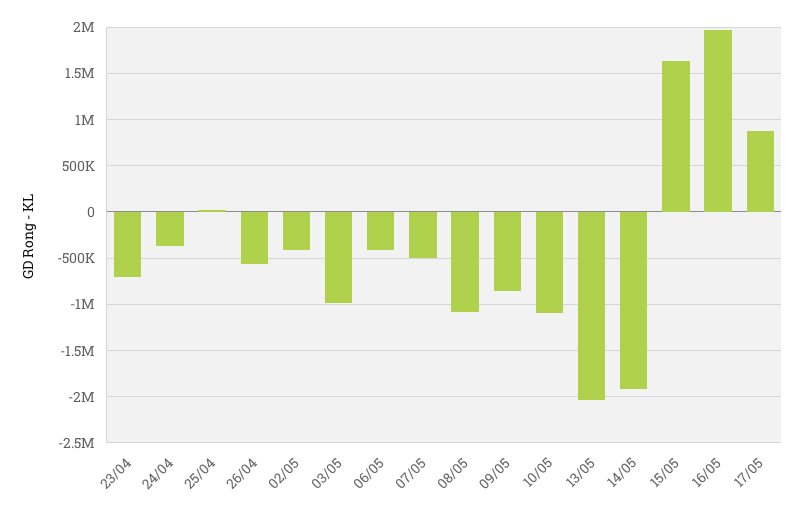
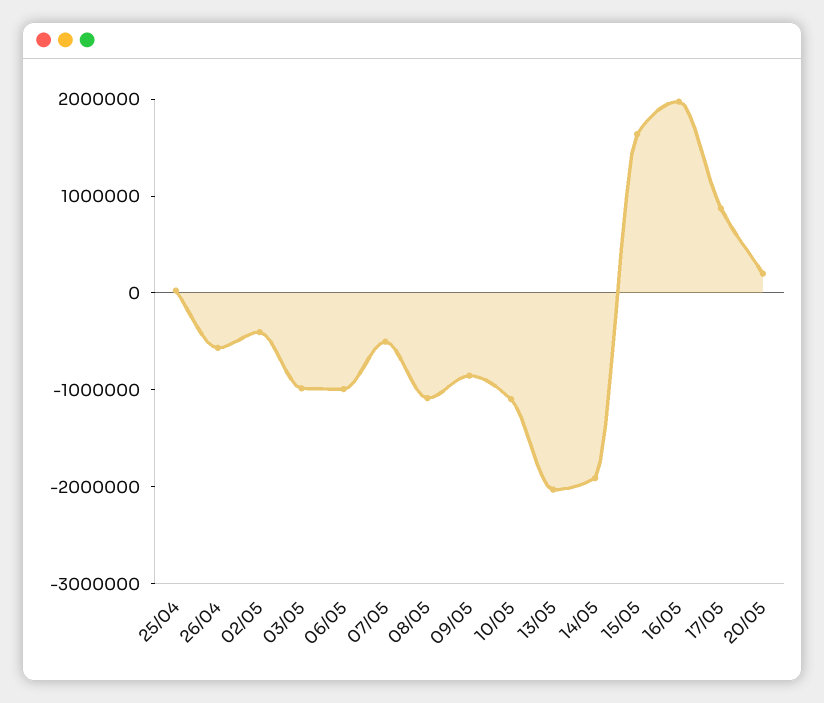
23/04: -700000 -> none
24/04: -400000 -> none
06/05: -400000 -> -1000000
20/05: none -> 200000

